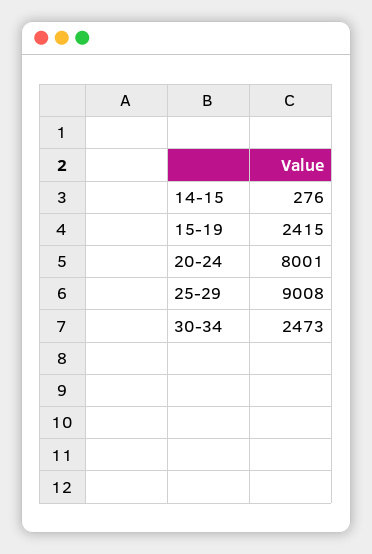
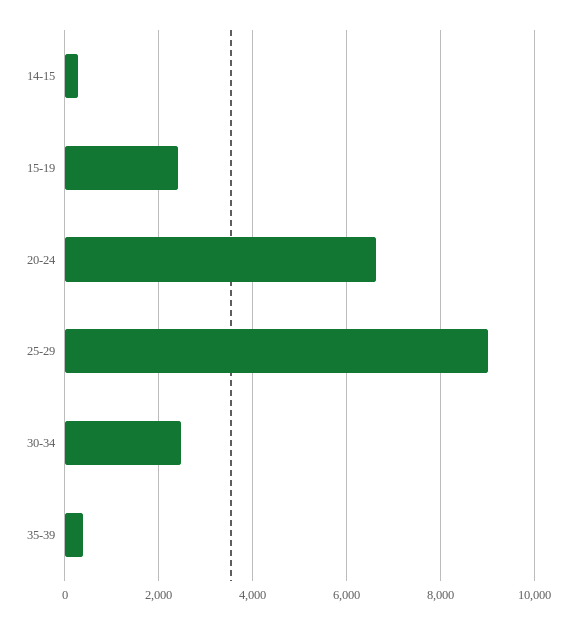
20-24: 8001 -> 6600
35-39: none -> 400

